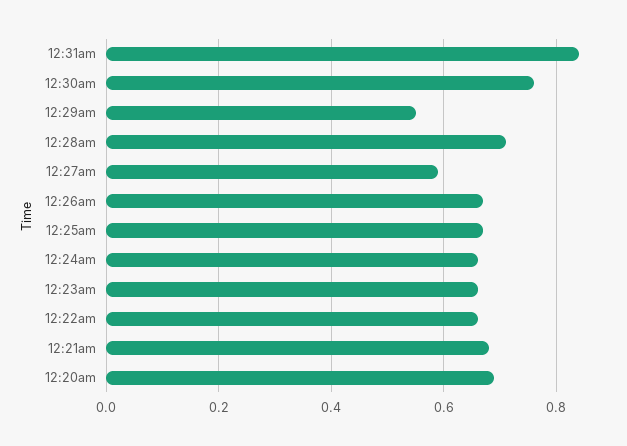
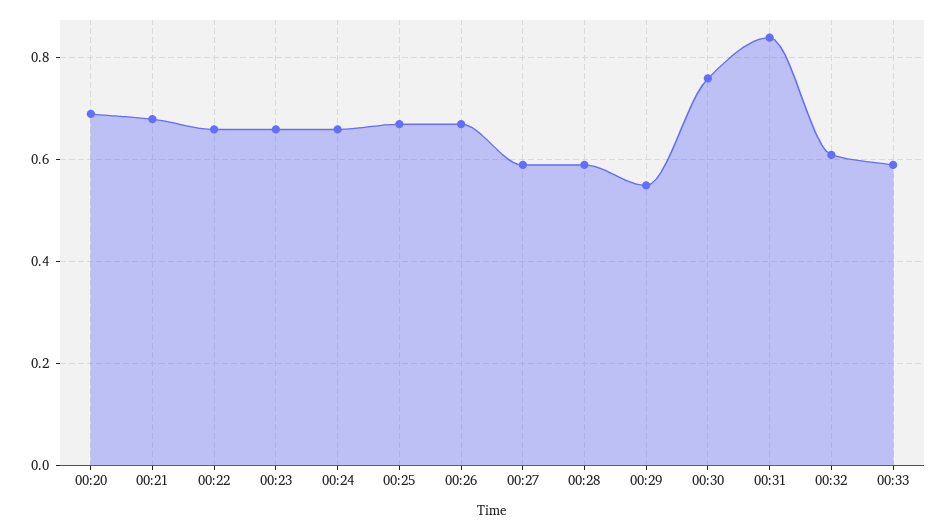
12:28am: 0.7 -> 0.6
00:32: none -> 0.6
00:33: none -> 0.6

